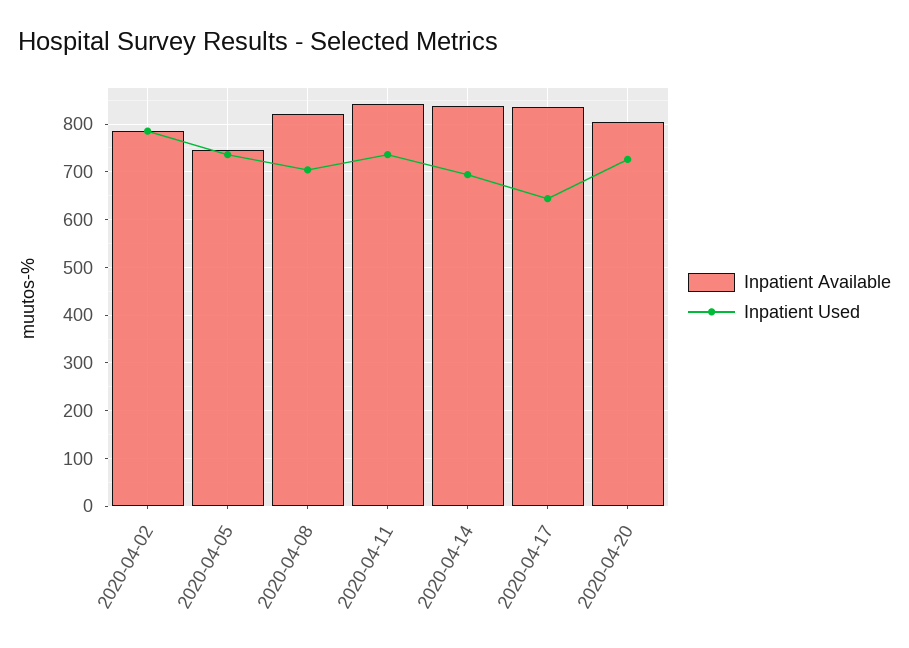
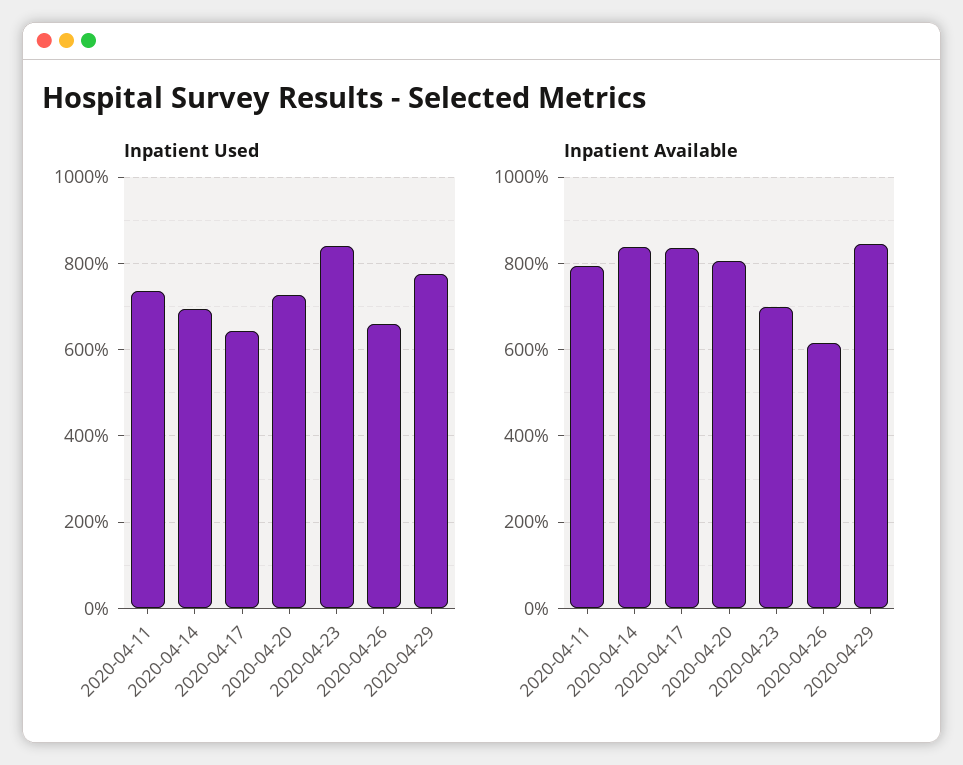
Inpatient Available, 2020-04-02: 780 -> none
Inpatient Used, 2020-04-02: 780 -> none
Inpatient Available, 2020-04-05: 740 -> none
Inpatient Used, 2020-04-05: 740 -> none
Inpatient Available, 2020-04-08: 820 -> none
Inpatient Used, 2020-04-08: 700 -> none
Inpatient Available, 2020-04-11: 840 -> 800
Inpatient Used, 2020-04-23: none -> 840
Inpatient Used, 2020-04-26: none -> 660
Inpatient Used, 2020-04-29: none -> 780
Inpatient Available, 2020-04-23: none -> 700
Inpatient Available, 2020-04-26: none -> 620
Inpatient Available, 2020-04-29: none -> 840

